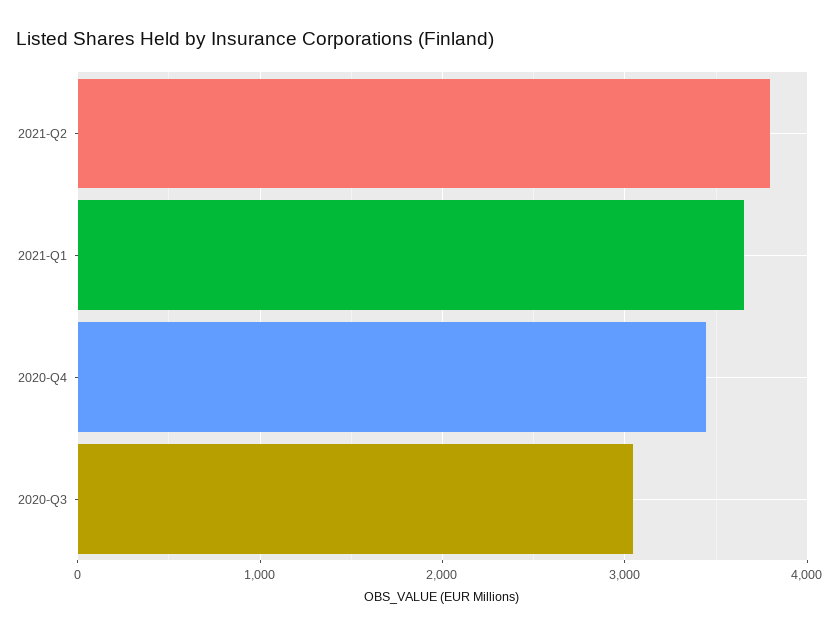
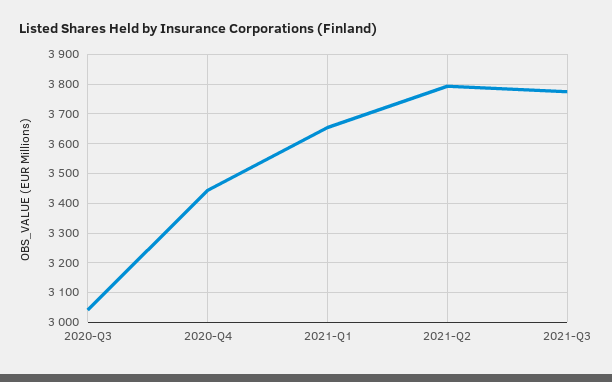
2021-Q3: none -> 3775

